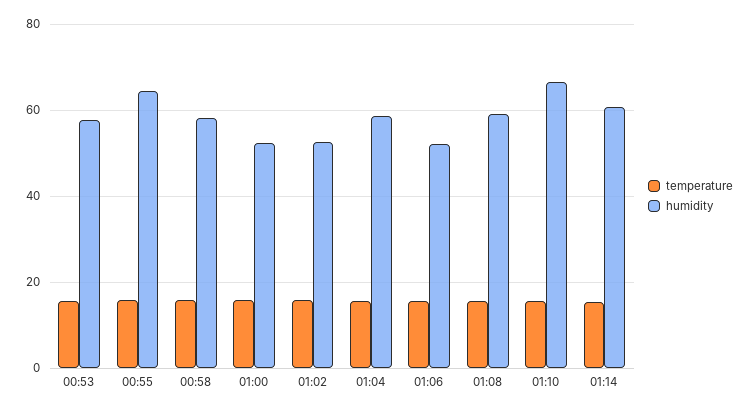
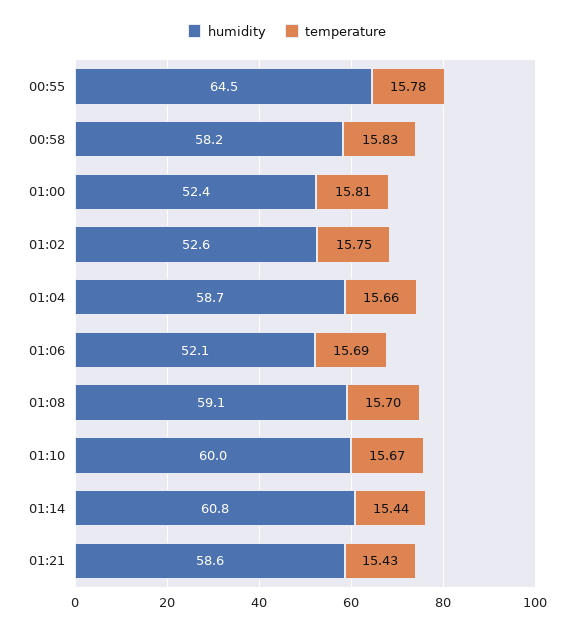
temperature, 00:53: 16 -> none
humidity, 00:53: 58 -> none
humidity, 01:10: 66 -> 60
humidity, 01:21: none -> 58.6
temperature, 01:21: none -> 15.43

